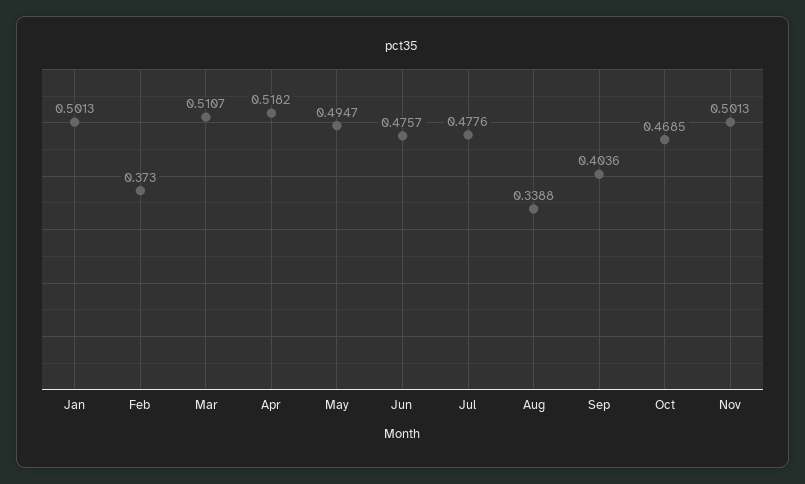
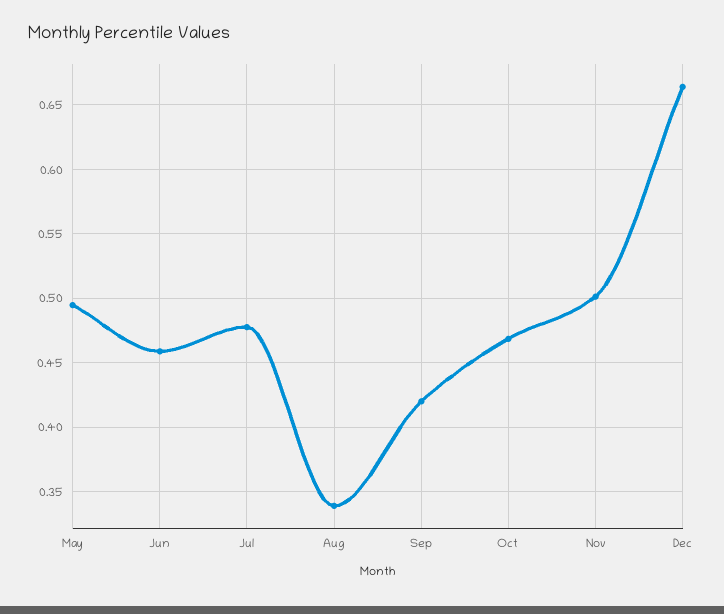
Jan: 0.5013 -> none
Feb: 0.373 -> none
Mar: 0.5107 -> none
Apr: 0.5182 -> none
Jun: 0.4757 -> 0.46
Sep: 0.4036 -> 0.42
Dec: none -> 0.665

